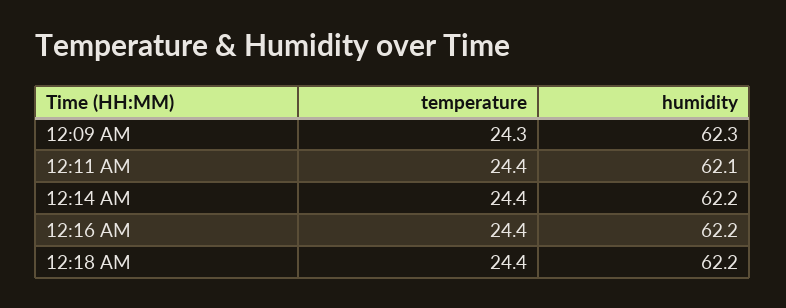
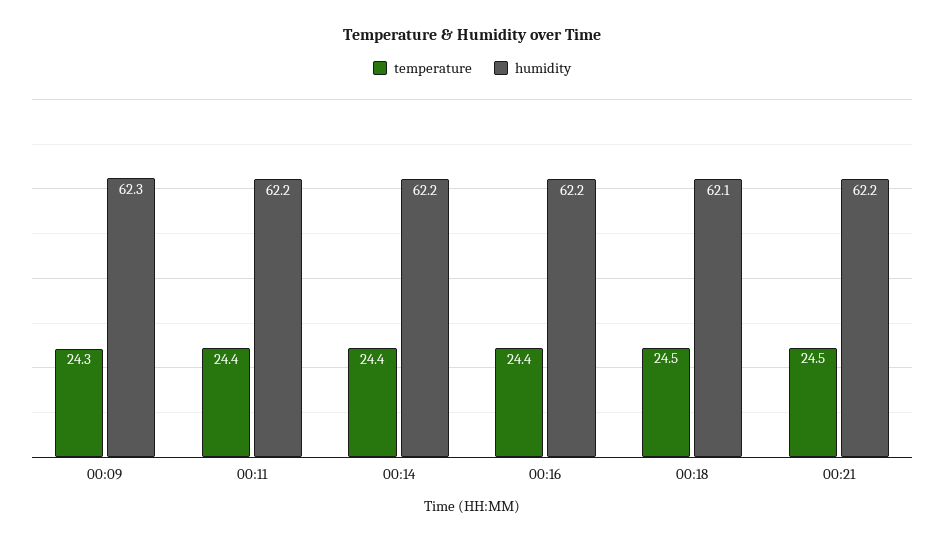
humidity, 12:11 AM: 62.1 -> 62.2
temperature, 12:18 AM: 24.4 -> 24.5
humidity, 12:18 AM: 62.2 -> 62.1
temperature, 00:21: none -> 24.5
humidity, 00:21: none -> 62.2

